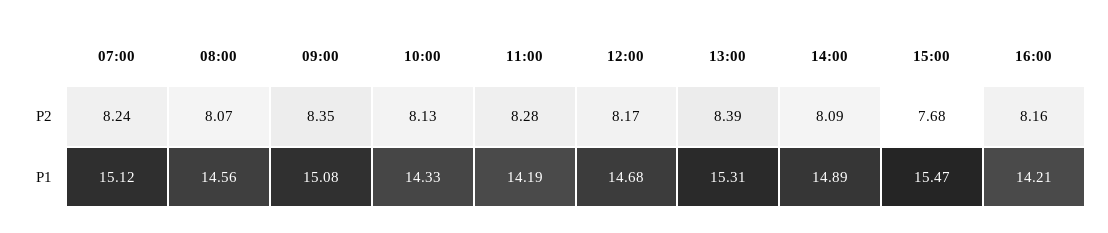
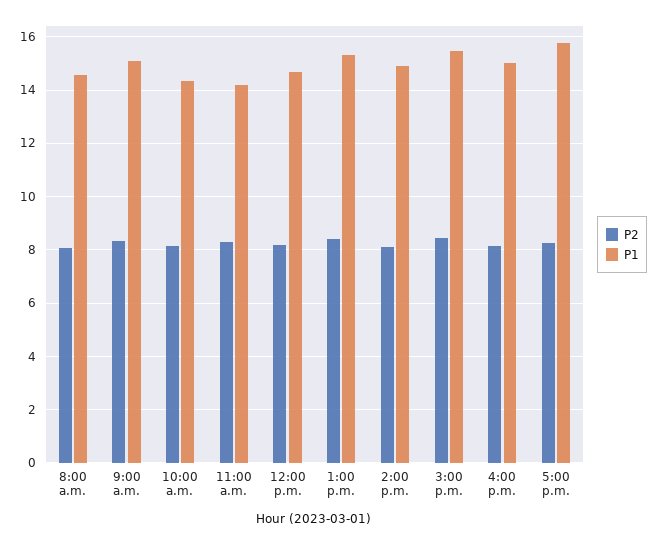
P2, 07:00: 8.24 -> none
P2, 15:00: 7.68 -> 8.5
P1, 07:00: 15.12 -> none
P1, 16:00: 14.21 -> 15
P2, 5:00 p.m.: none -> 8.25
P1, 5:00 p.m.: none -> 15.75

